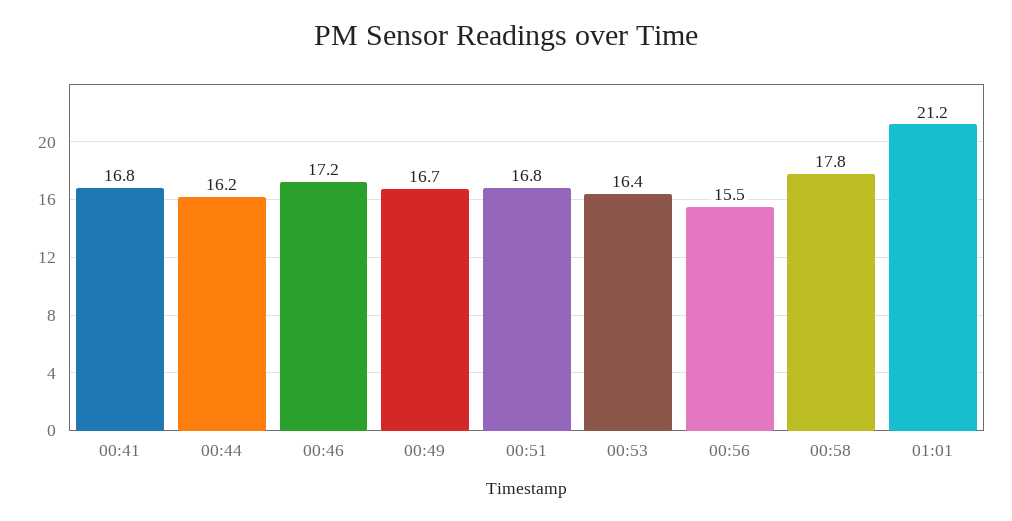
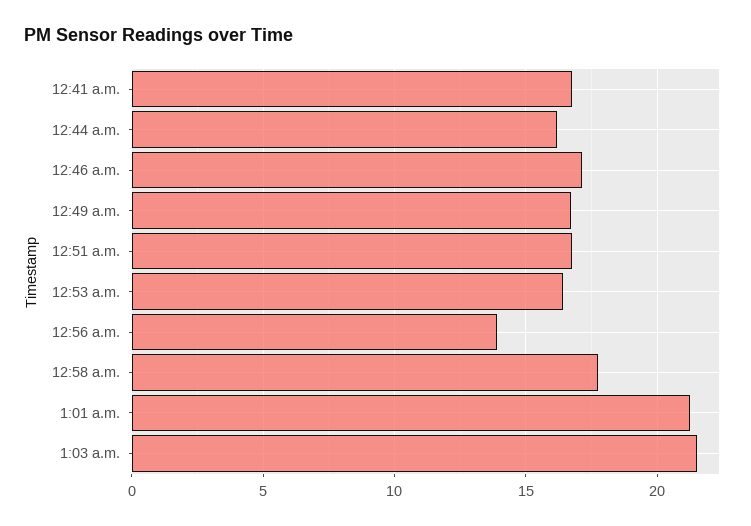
00:56: 15.5 -> 14
1:03 a.m.: none -> 21.5

